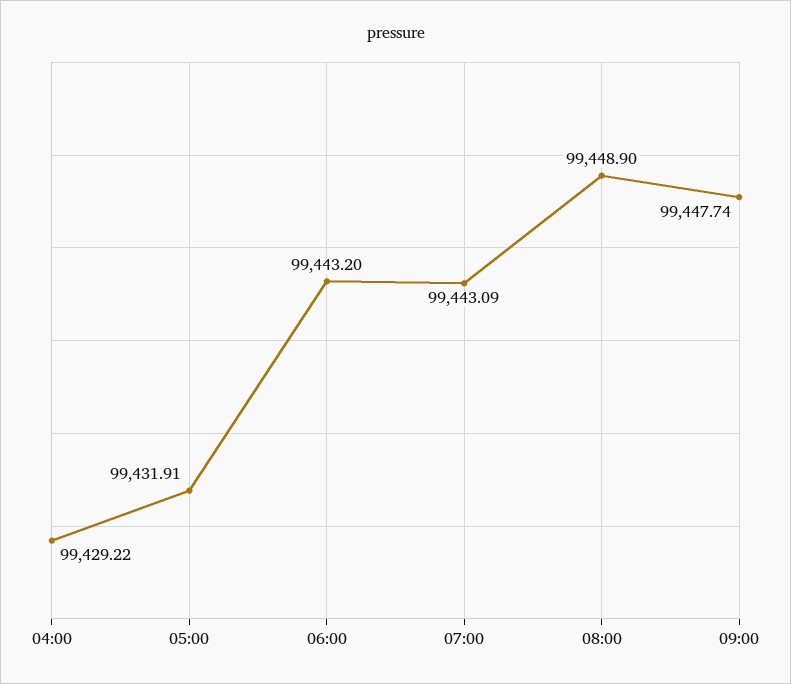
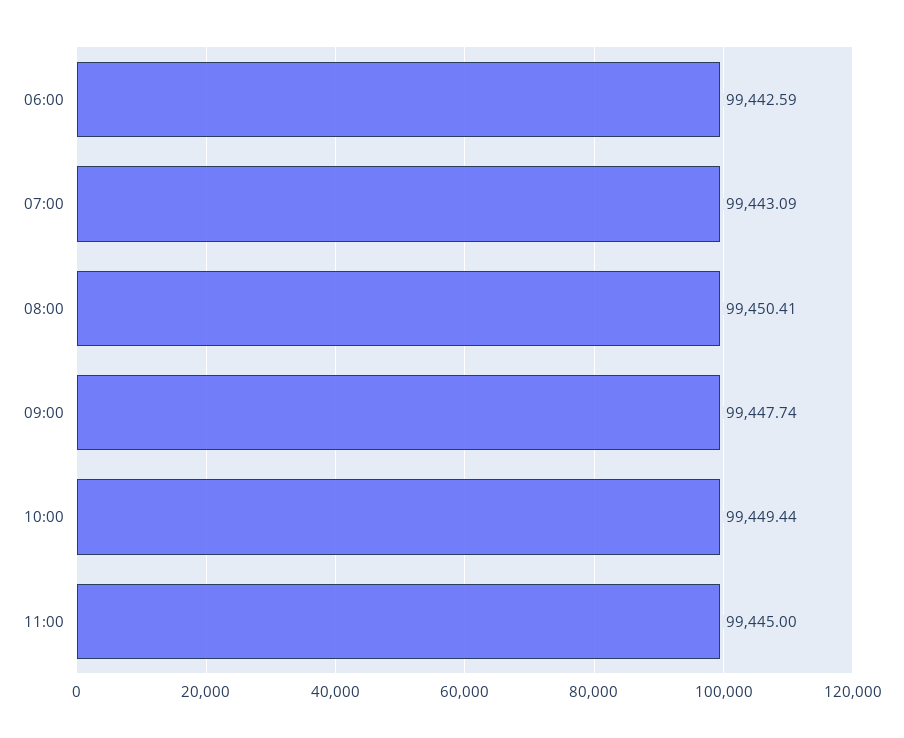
04:00: 99429.22 -> none
05:00: 99431.91 -> none
06:00: 99443.2 -> 99442.59
08:00: 99448.9 -> 99450.41
10:00: none -> 99449.44
11:00: none -> 99445

